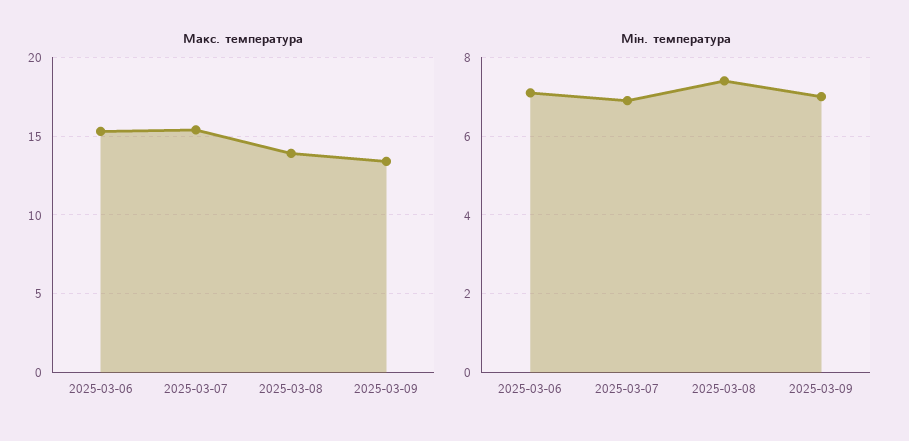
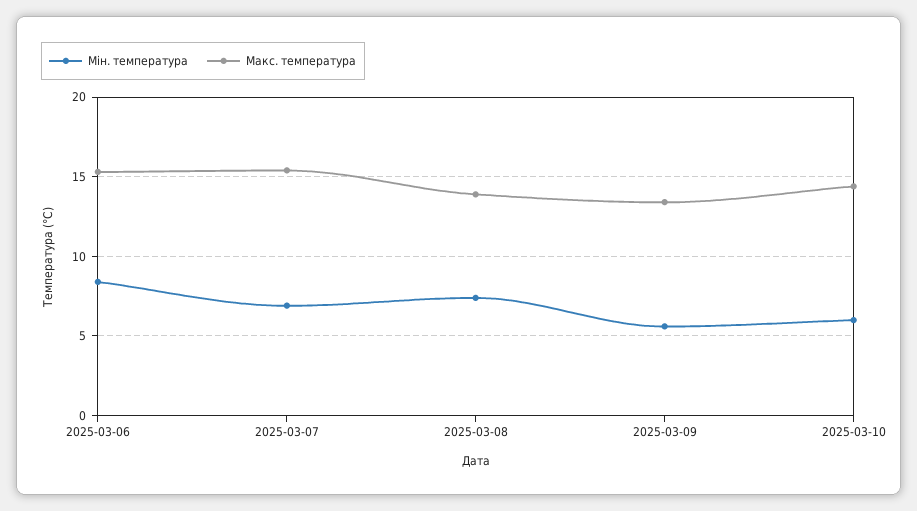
Мін. температура, 2025-03-06: 7 -> 8.5
Мін. температура, 2025-03-09: 7 -> 5.5
Мін. температура, 2025-03-10: none -> 6
Макс. температура, 2025-03-10: none -> 14.5

